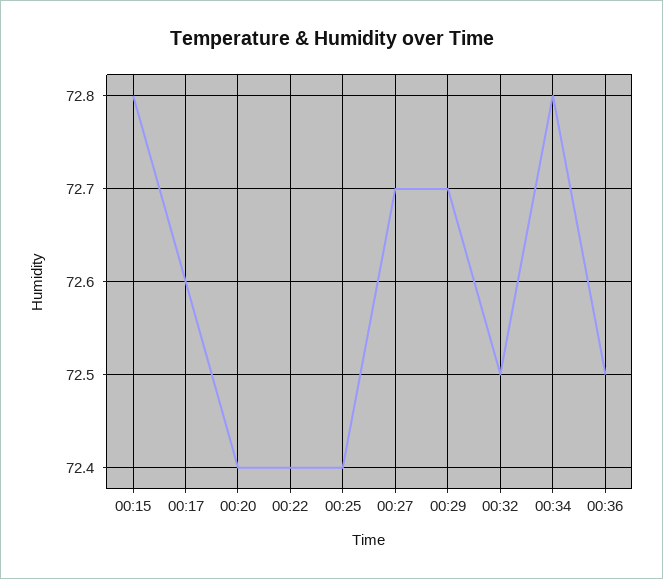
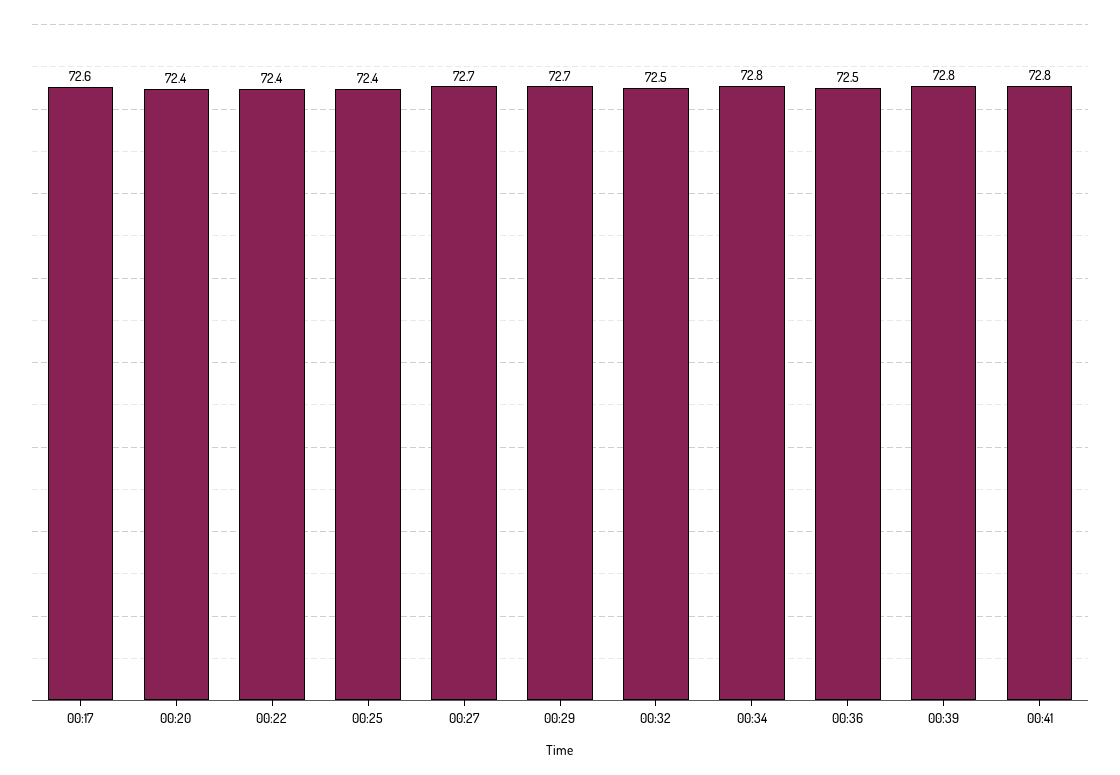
00:15: 72.8 -> none
00:39: none -> 72.8
00:41: none -> 72.8

